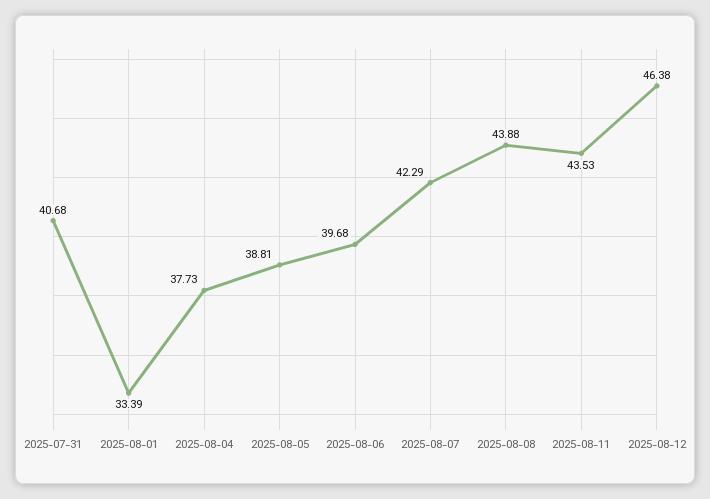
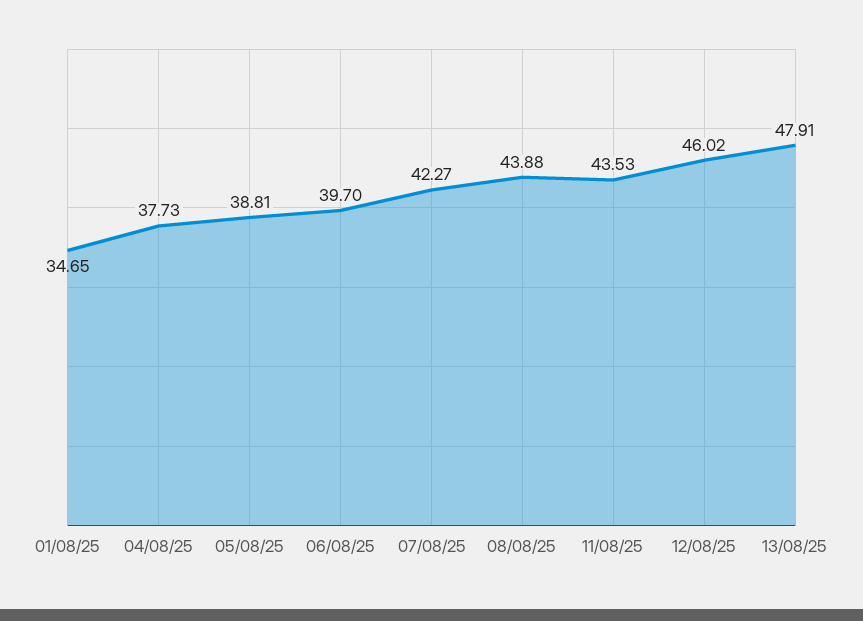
2025-07-31: 40.68 -> none
2025-08-01: 33.39 -> 34.65
2025-08-06: 39.68 -> 39.7
2025-08-07: 42.29 -> 42.27
2025-08-12: 46.38 -> 46.02
13/08/25: none -> 47.91

